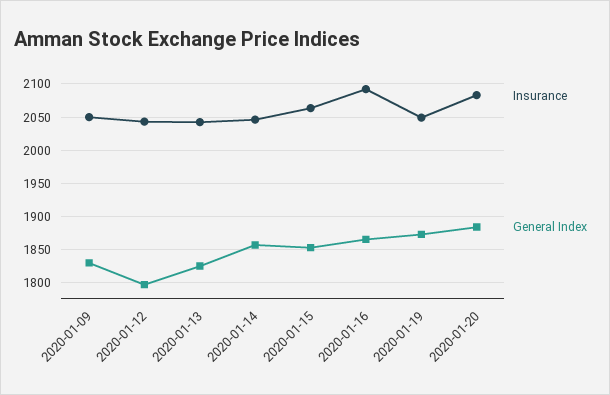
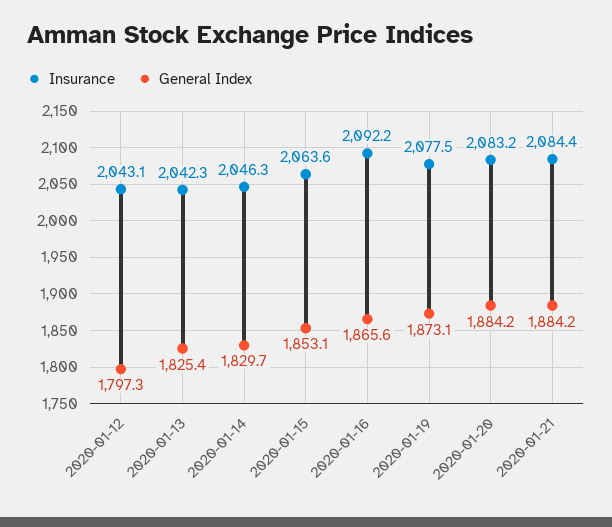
Insurance, 2020-01-09: 2050 -> none
General Index, 2020-01-09: 1830 -> none
General Index, 2020-01-14: 1860 -> 1829.7
Insurance, 2020-01-19: 2050 -> 2077.5
Insurance, 2020-01-21: none -> 2084.4
General Index, 2020-01-21: none -> 1884.2

